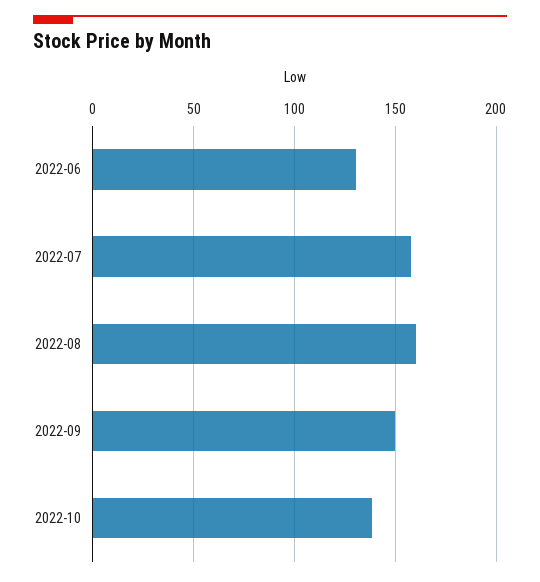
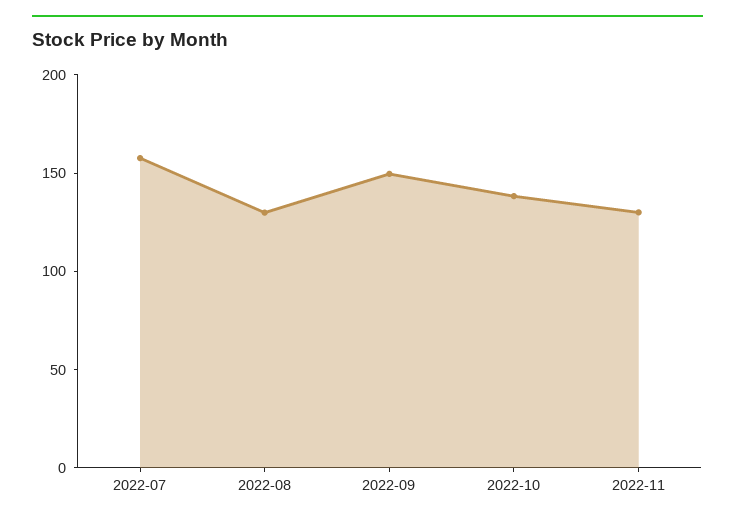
2022-06: 130 -> none
2022-08: 160 -> 130
2022-11: none -> 130

